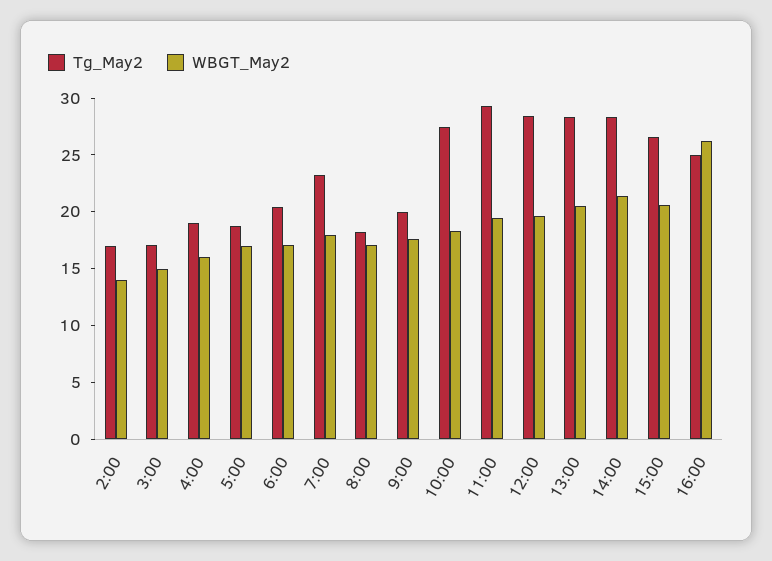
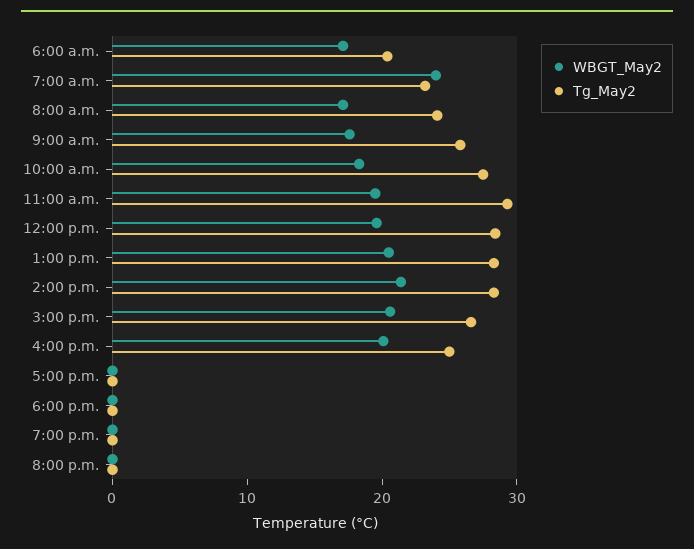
Tg_May2, 2:00: 17 -> none
WBGT_May2, 2:00: 14 -> none
Tg_May2, 3:00: 17 -> none
WBGT_May2, 3:00: 15 -> none
Tg_May2, 4:00: 19 -> none
WBGT_May2, 4:00: 16 -> none
Tg_May2, 5:00: 19 -> none
WBGT_May2, 5:00: 17 -> none
WBGT_May2, 7:00: 18 -> 24
Tg_May2, 8:00: 18 -> 24
Tg_May2, 9:00: 20 -> 26
WBGT_May2, 16:00: 26 -> 20
WBGT_May2, 5:00 p.m.: none -> 0
Tg_May2, 5:00 p.m.: none -> 0
WBGT_May2, 6:00 p.m.: none -> 0
Tg_May2, 6:00 p.m.: none -> 0
WBGT_May2, 7:00 p.m.: none -> 0
Tg_May2, 7:00 p.m.: none -> 0
WBGT_May2, 8:00 p.m.: none -> 0
Tg_May2, 8:00 p.m.: none -> 0

